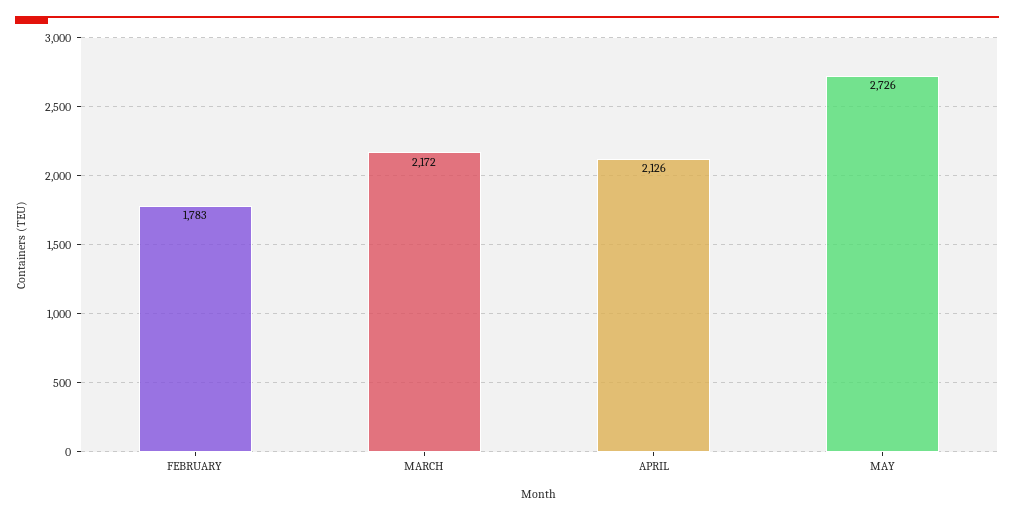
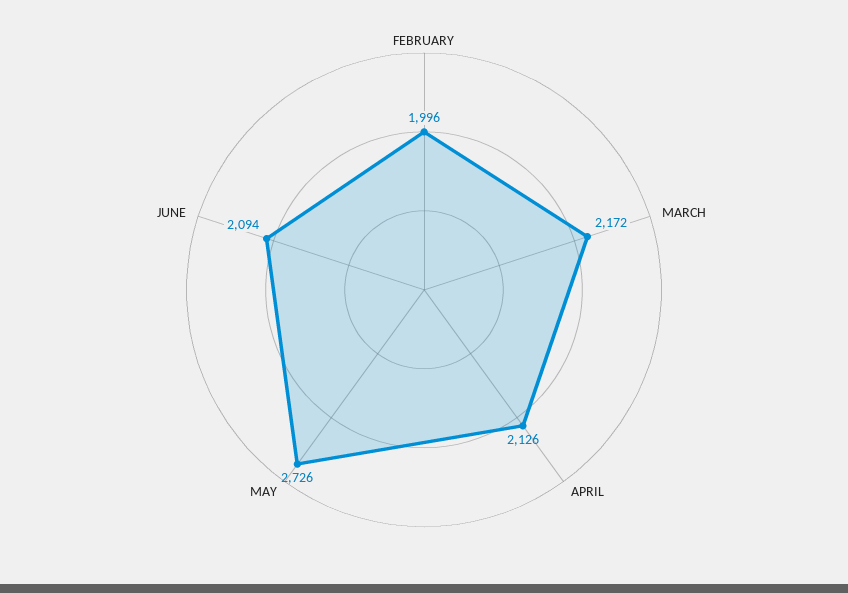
FEBRUARY: 1783 -> 1996
JUNE: none -> 2094

